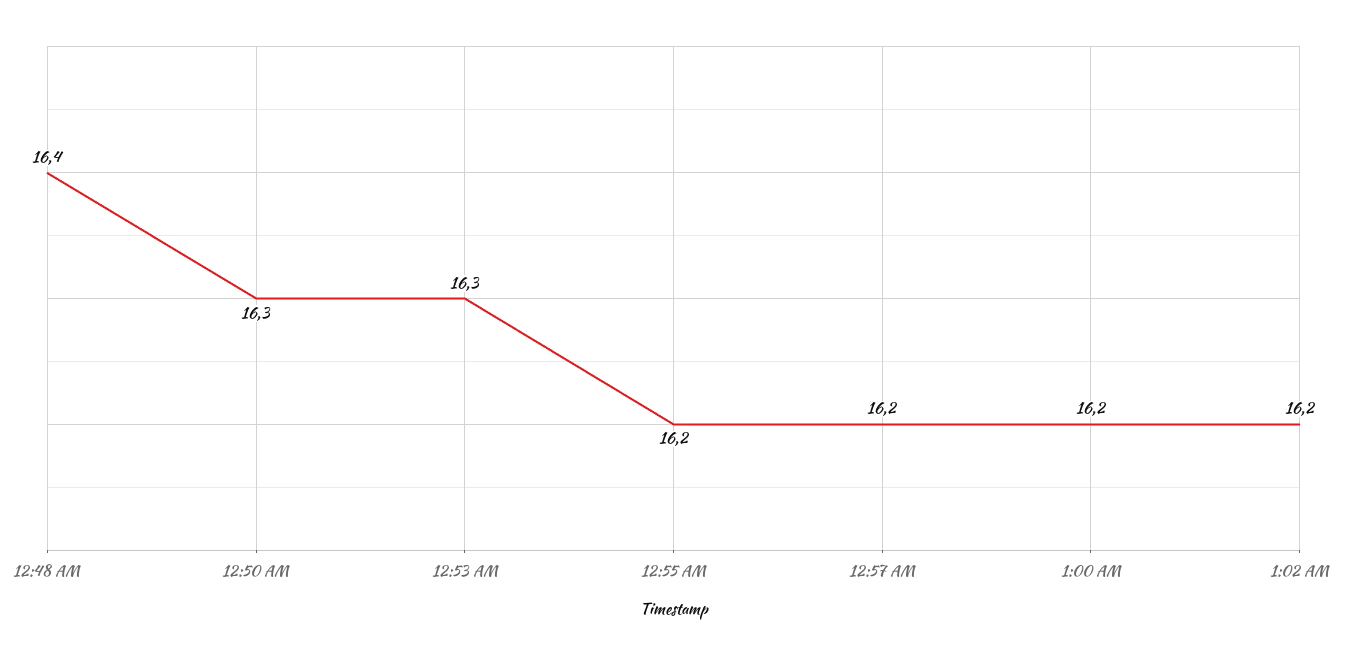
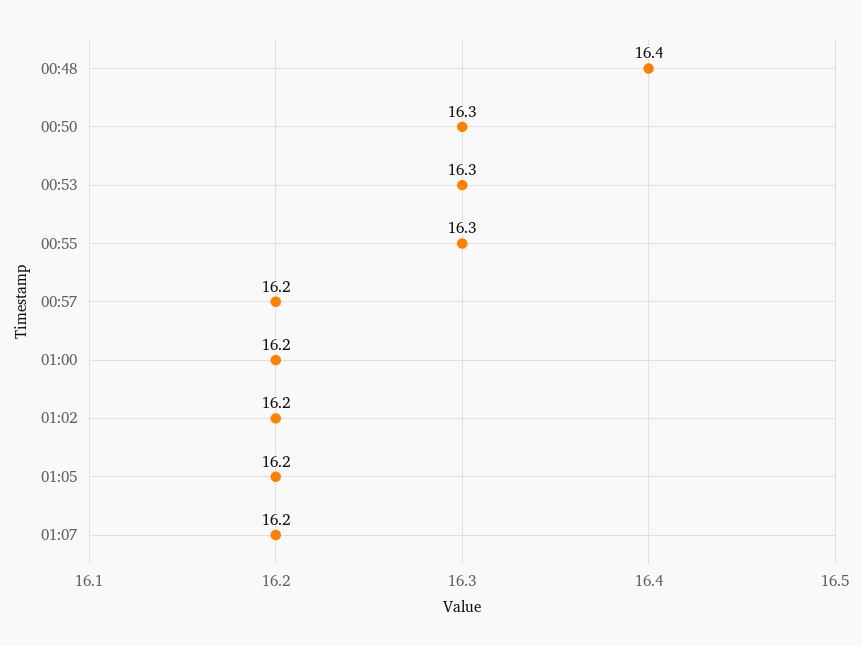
12:55 AM: 16.2 -> 16.3
01:05: none -> 16.2
01:07: none -> 16.2

